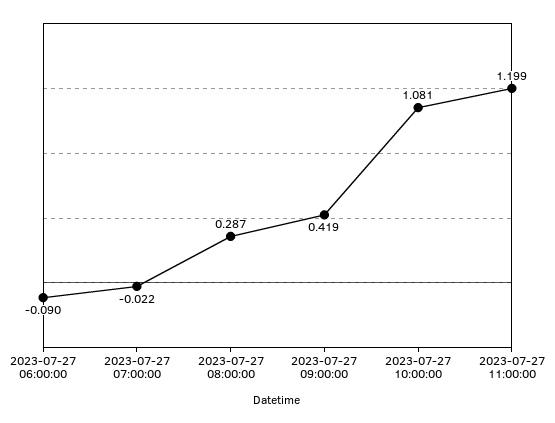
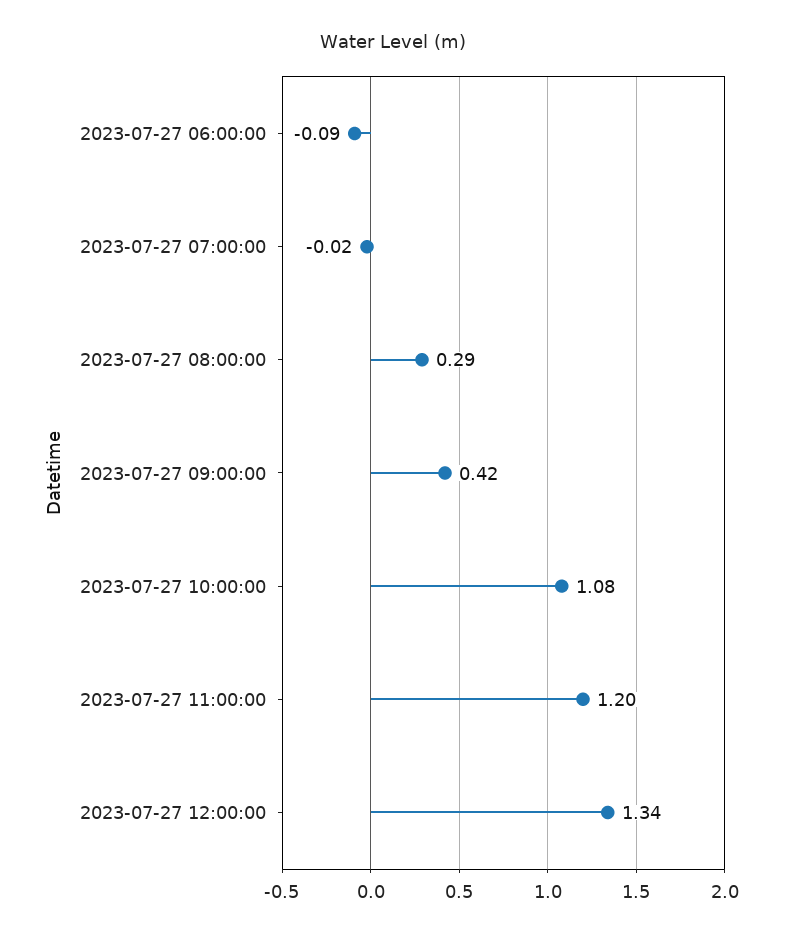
2023-07-27 12:00:00: none -> 1.34

